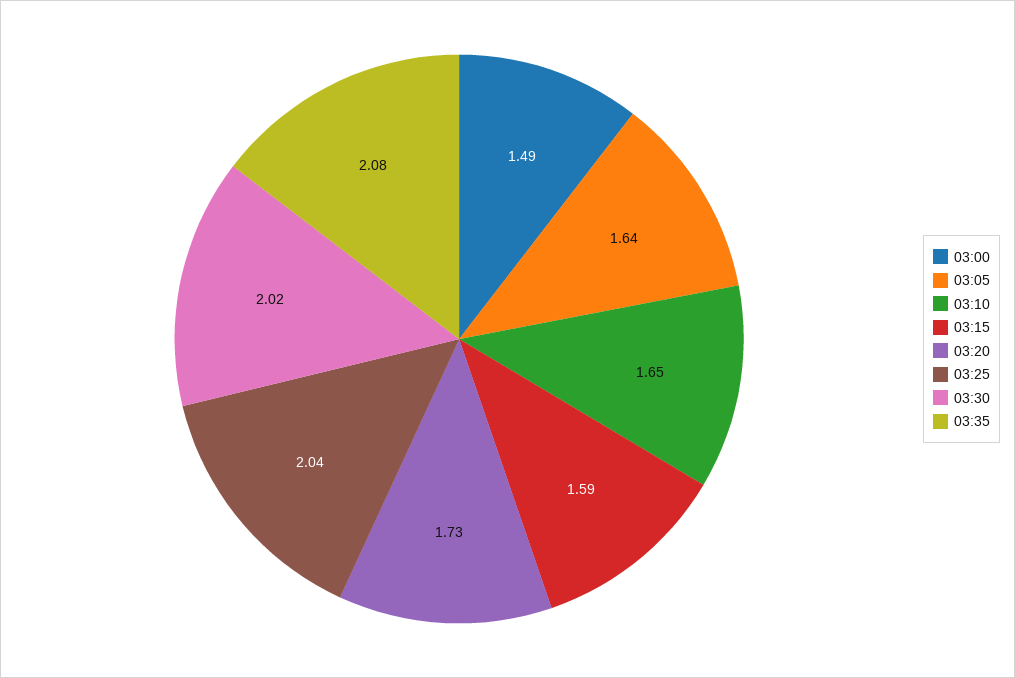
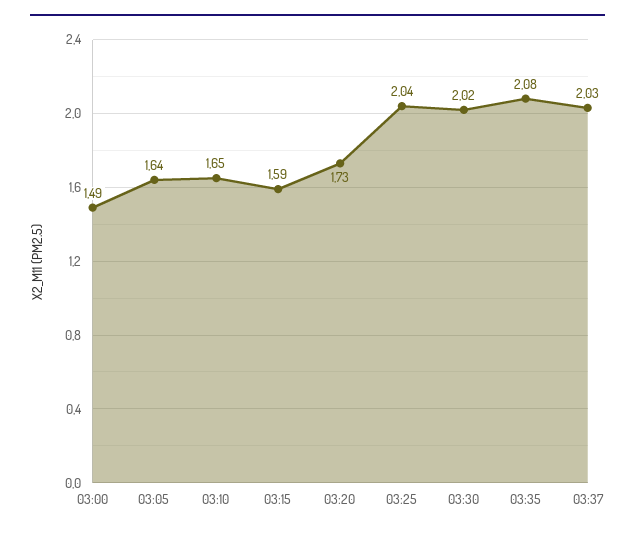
03:37: none -> 2.03

